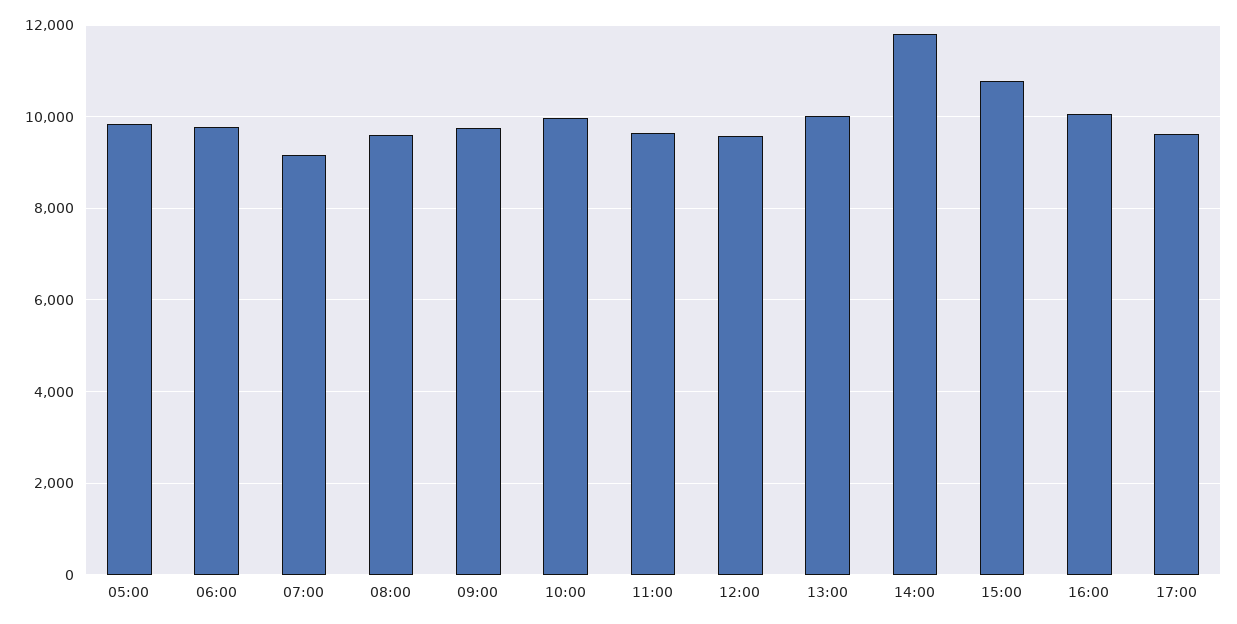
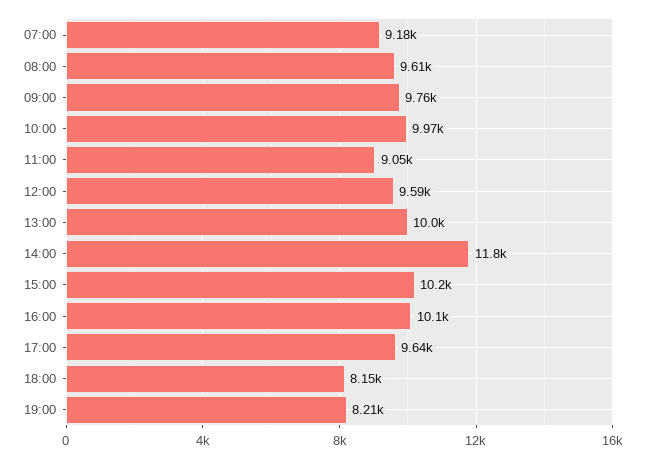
05:00: 9800 -> none
06:00: 9800 -> none
11:00: 9600 -> 9050
15:00: 10800 -> 10200
18:00: none -> 8150
19:00: none -> 8210

